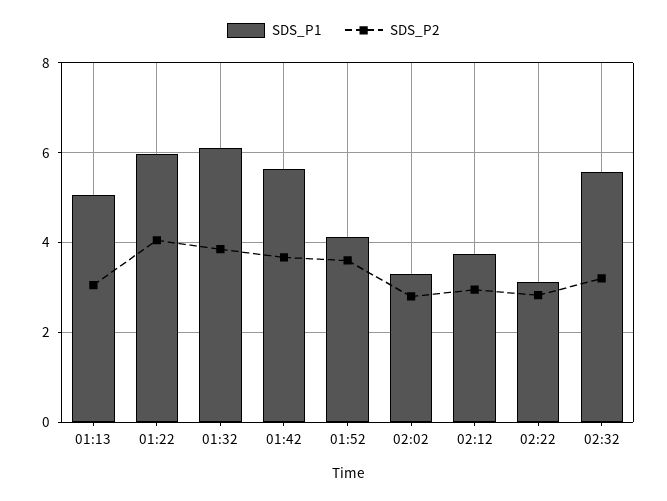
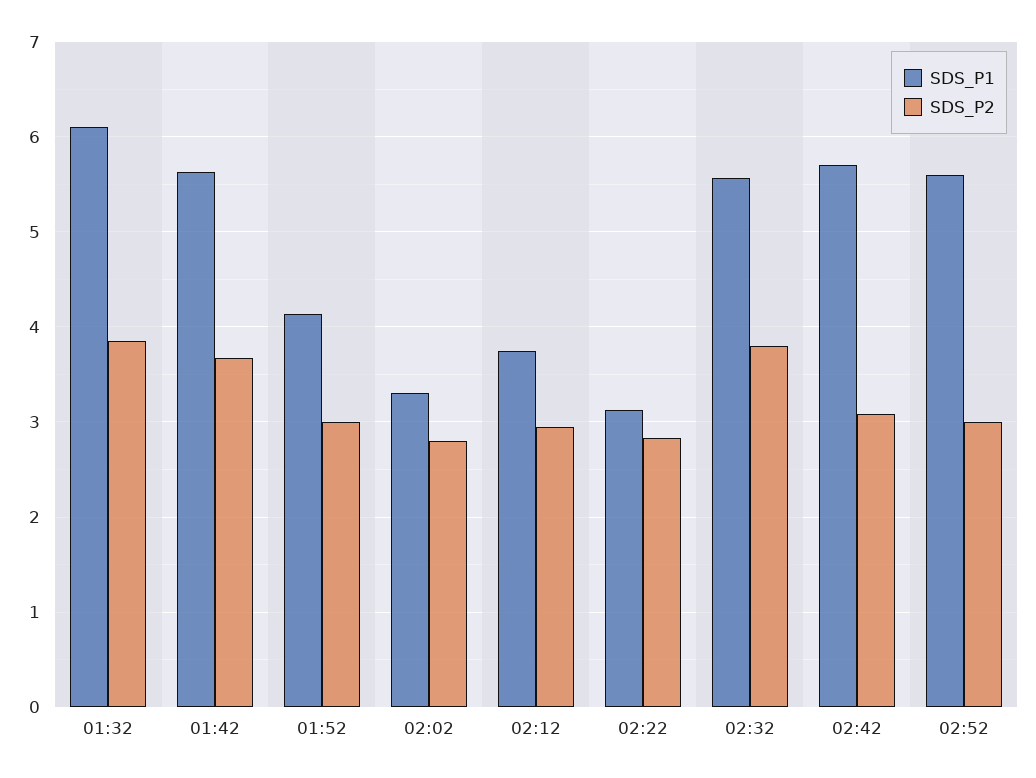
SDS_P1, 01:13: 5 -> none
SDS_P2, 01:13: 3 -> none
SDS_P1, 01:22: 6 -> none
SDS_P2, 01:22: 4 -> none
SDS_P2, 01:52: 3.6 -> 3
SDS_P2, 02:32: 3.2 -> 3.8
SDS_P1, 02:42: none -> 5.7
SDS_P2, 02:42: none -> 3.1
SDS_P1, 02:52: none -> 5.6
SDS_P2, 02:52: none -> 3

